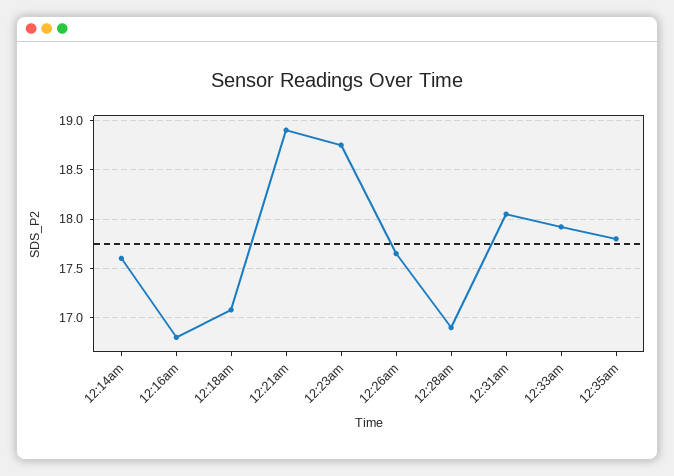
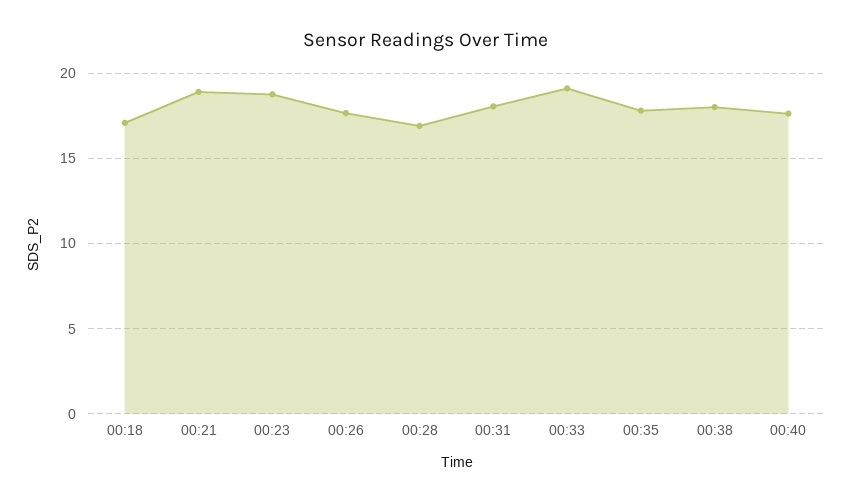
12:14am: 17.6 -> none
12:16am: 16.8 -> none
12:33am: 17.9 -> 19
00:38: none -> 18
00:40: none -> 17.5

